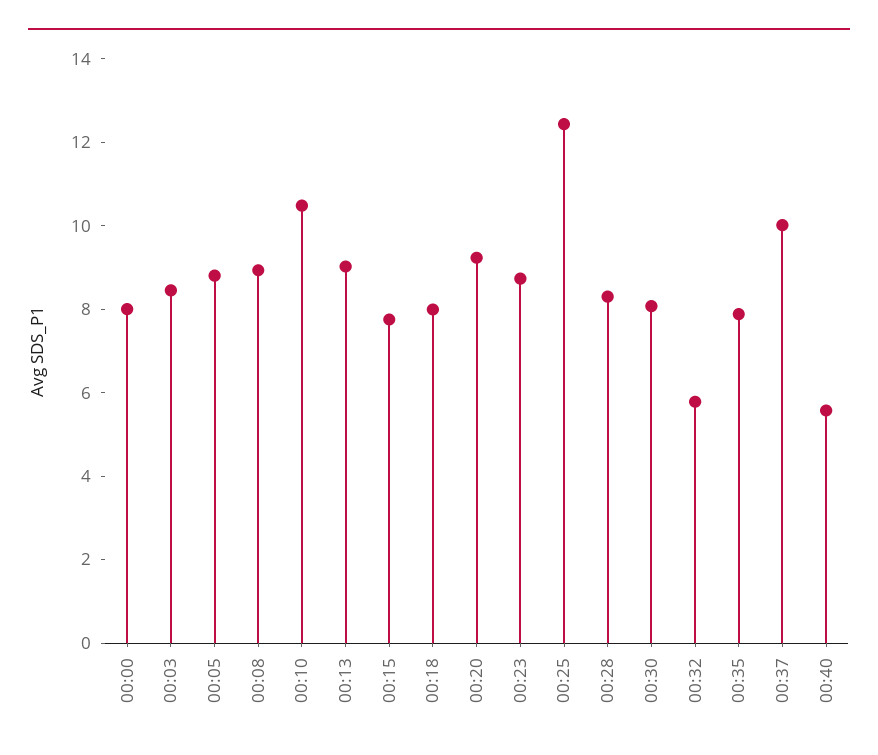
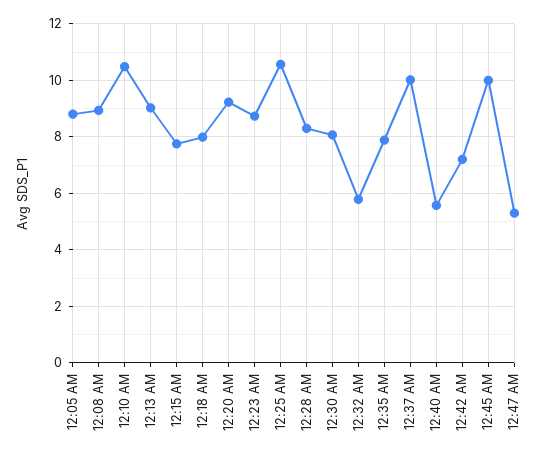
00:00: 8 -> none
00:03: 8.5 -> none
00:25: 12.5 -> 10.5
12:42 AM: none -> 7.25
12:45 AM: none -> 10
12:47 AM: none -> 5.25

